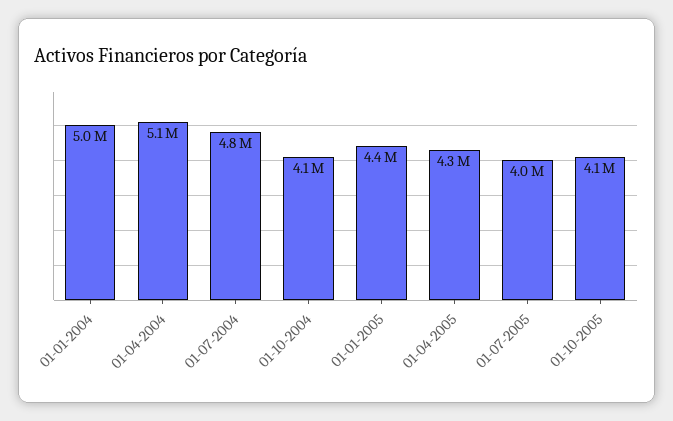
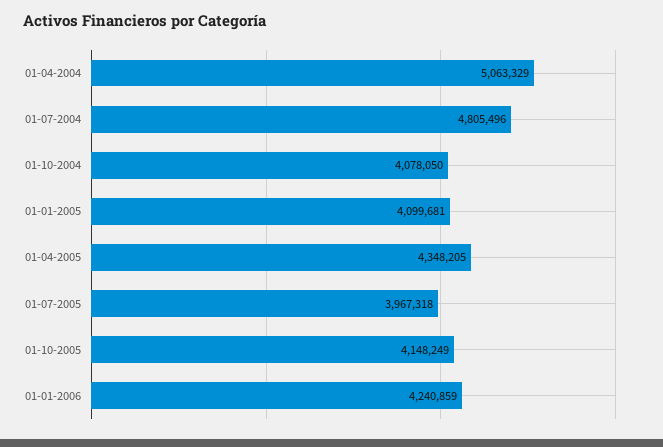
01-01-2004: 5000000 -> none
01-01-2005: 4400000 -> 4099681
01-01-2006: none -> 4240859

